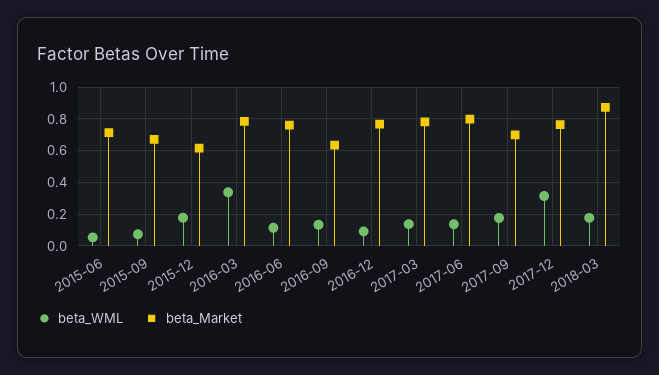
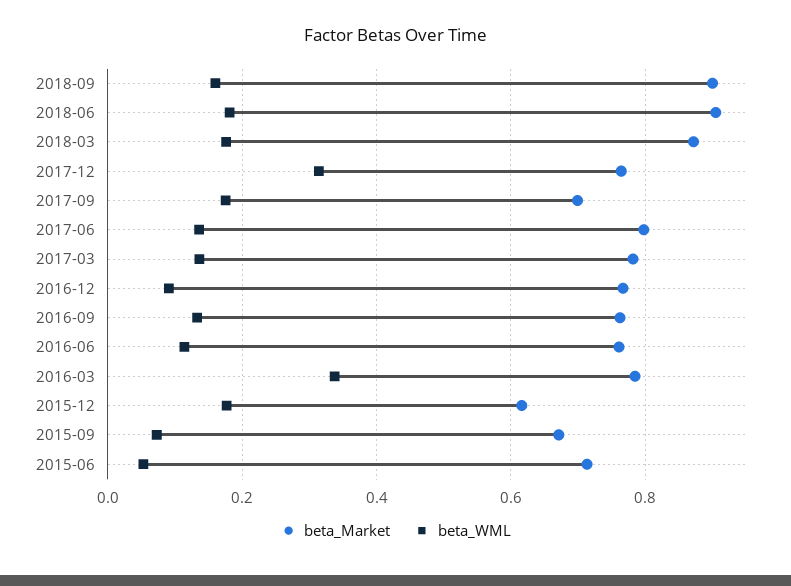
beta_Market, 2016-09: 0.65 -> 0.76
beta_Market, 2018-09: none -> 0.9
beta_WML, 2018-09: none -> 0.16
beta_Market, 2018-06: none -> 0.9
beta_WML, 2018-06: none -> 0.18

